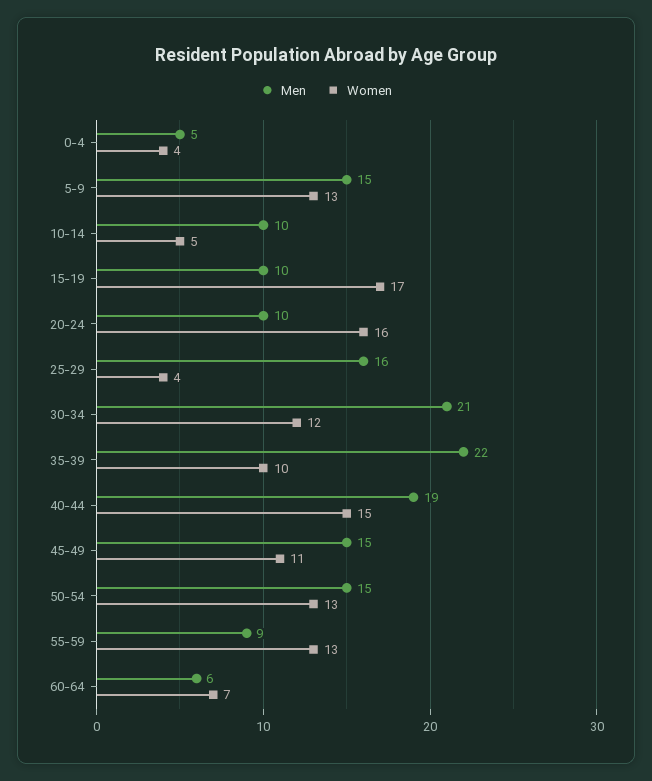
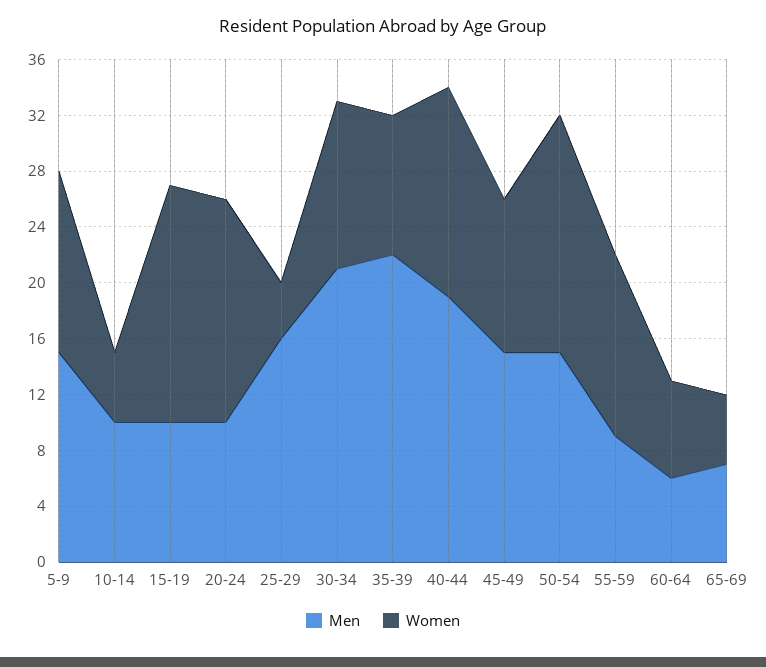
Men, 0-4: 5 -> none
Women, 0-4: 4 -> none
Women, 50-54: 13 -> 17
Men, 65-69: none -> 7
Women, 65-69: none -> 5

